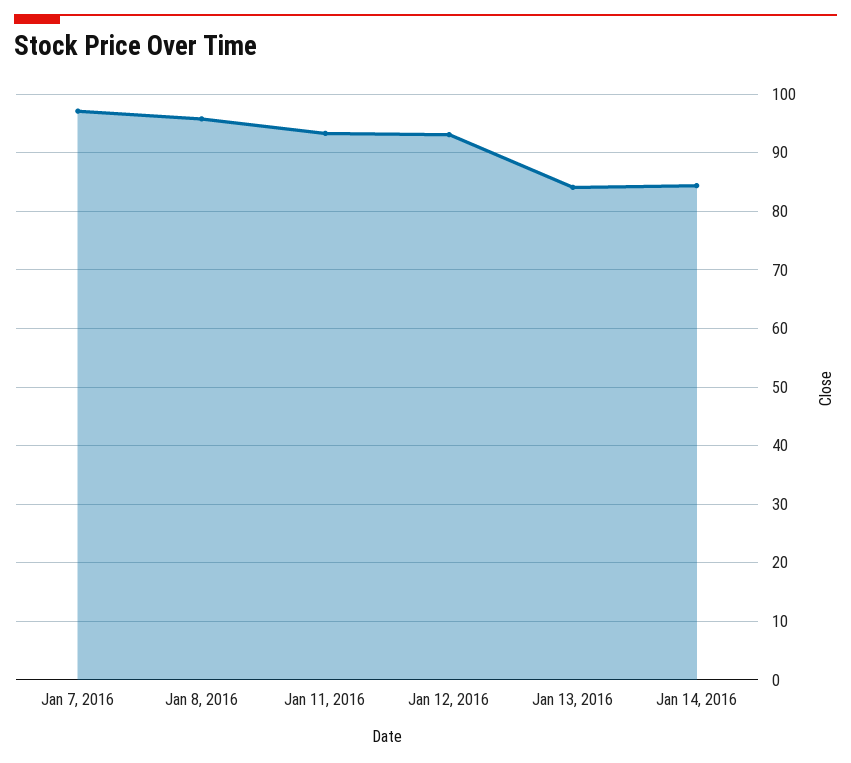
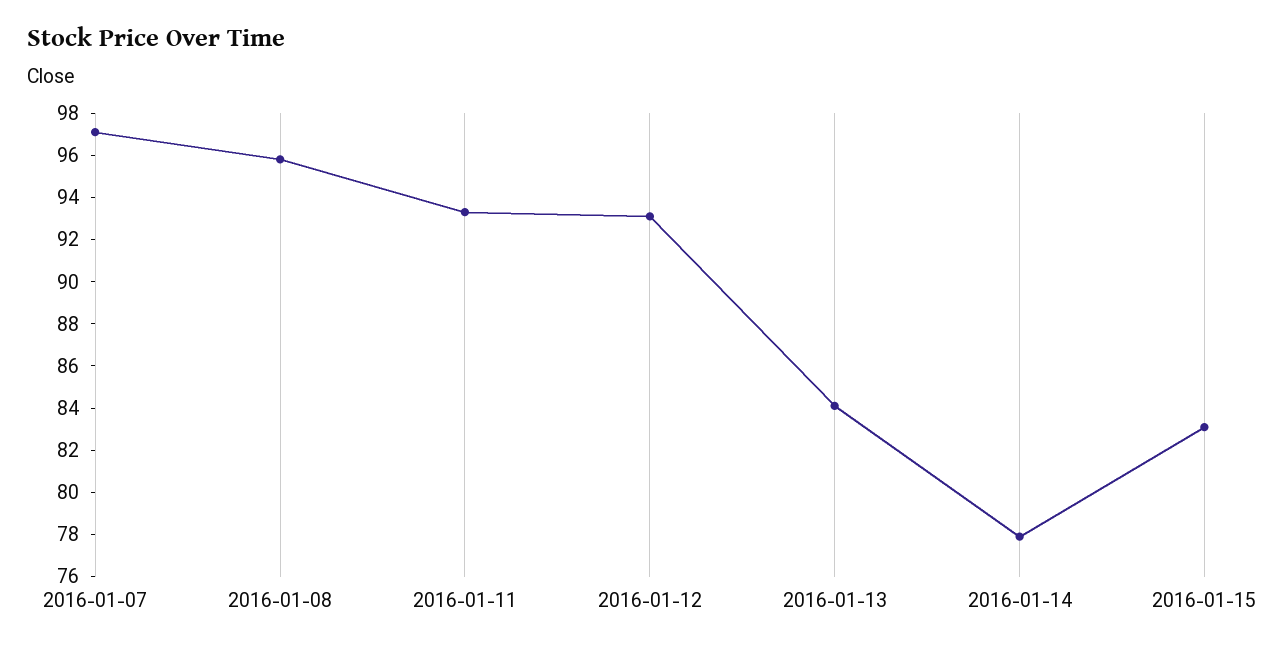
Jan 14, 2016: 84 -> 78
2016-01-15: none -> 83

